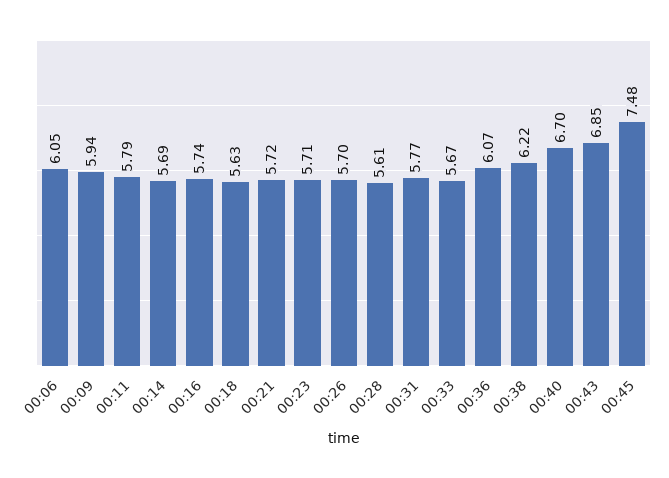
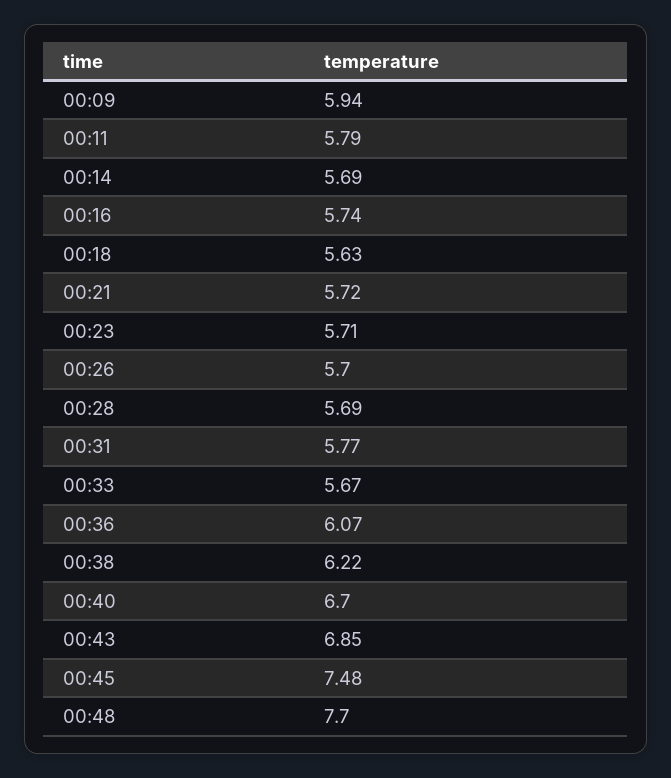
00:06: 6.05 -> none
00:28: 5.61 -> 5.69
00:48: none -> 7.7

